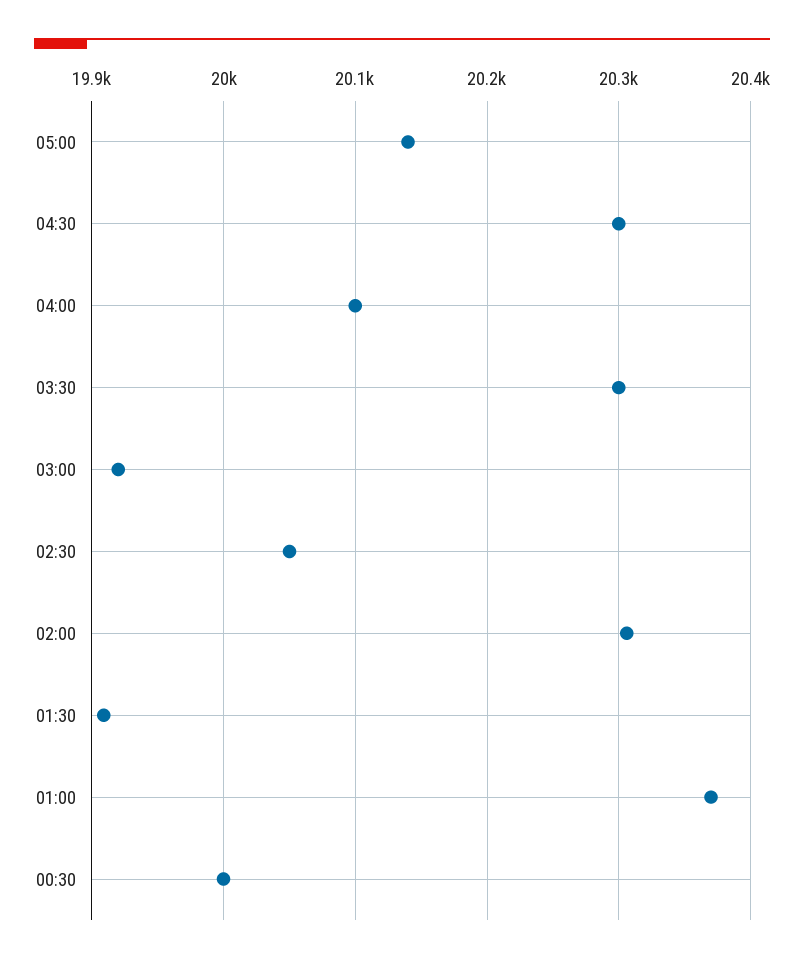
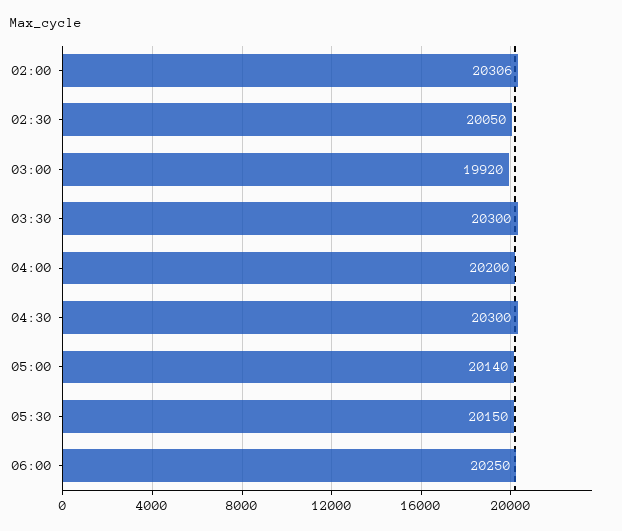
04:00: 20100 -> 20200
01:30: 19910 -> none
01:00: 20370 -> none
00:30: 20000 -> none
05:30: none -> 20150
06:00: none -> 20250

